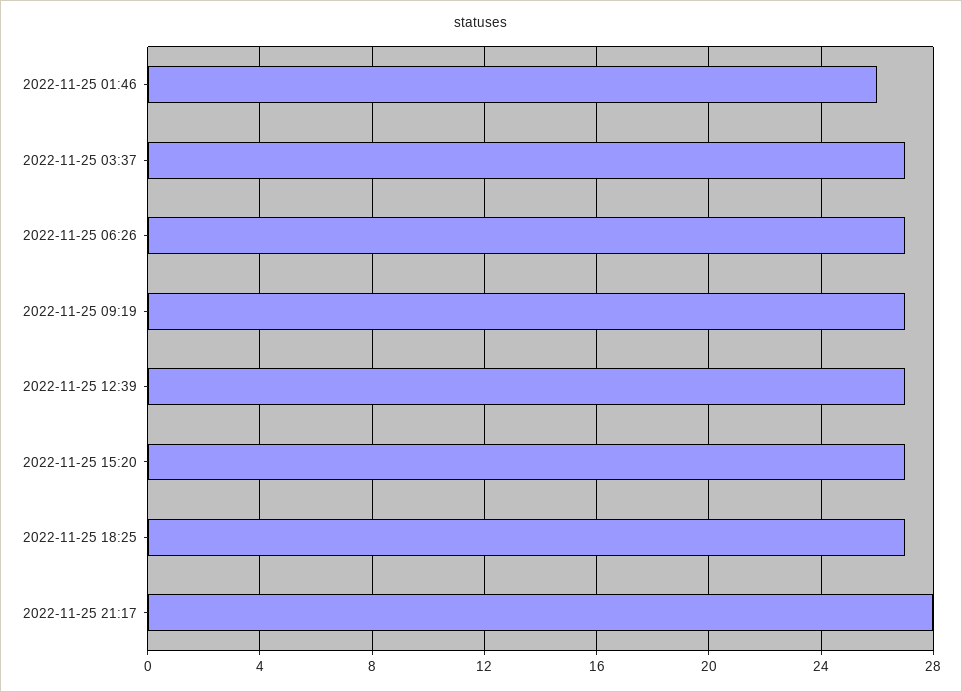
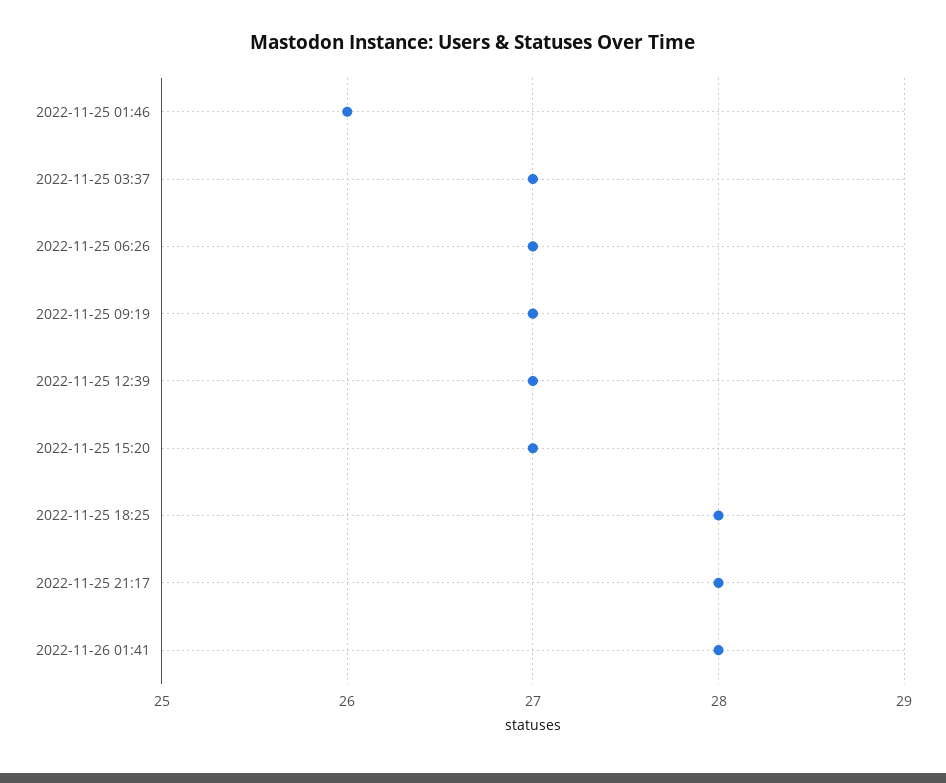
2022-11-25 18:25: 27 -> 28
2022-11-26 01:41: none -> 28

